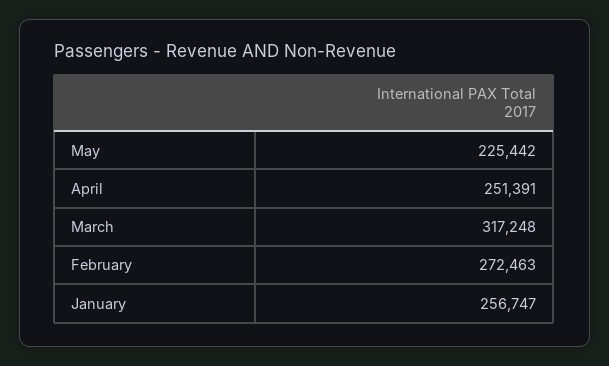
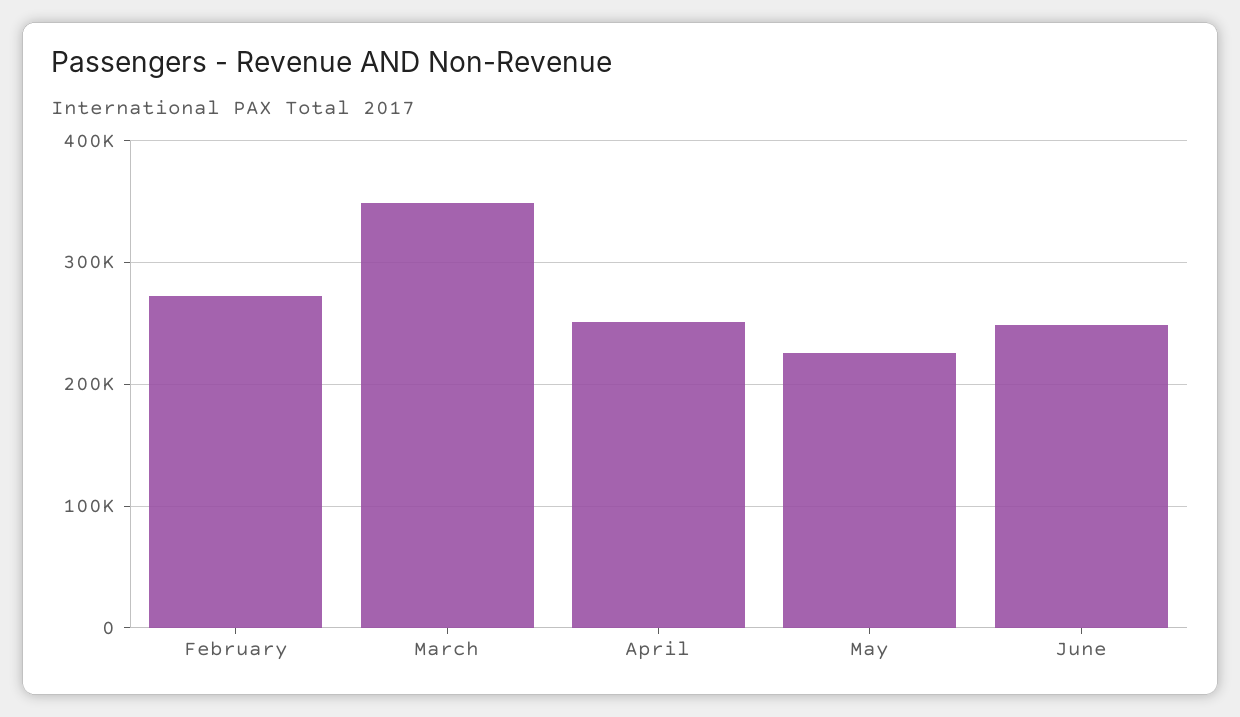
March: 317248 -> 350000
January: 256747 -> none
June: none -> 250000

